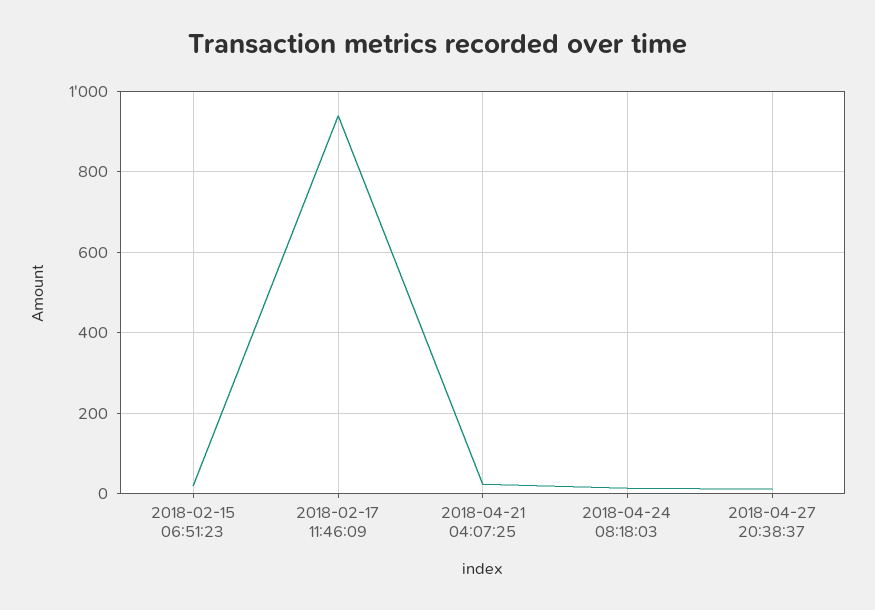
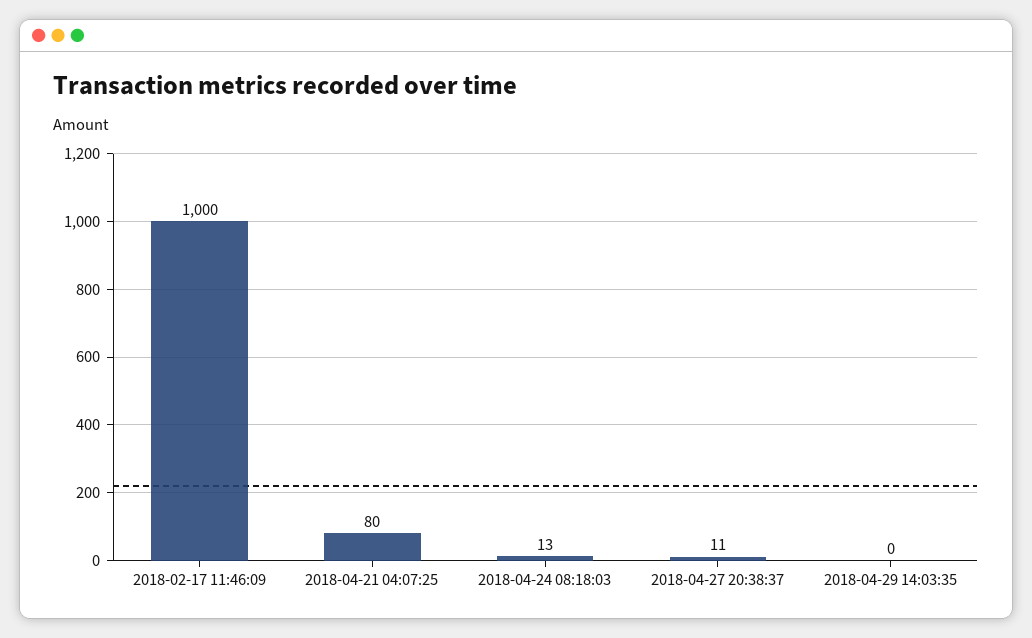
2018-02-15 06:51:23: 20 -> none
2018-02-17 11:46:09: 940 -> 1000
2018-04-21 04:07:25: 20 -> 80
2018-04-29 14:03:35: none -> 0

